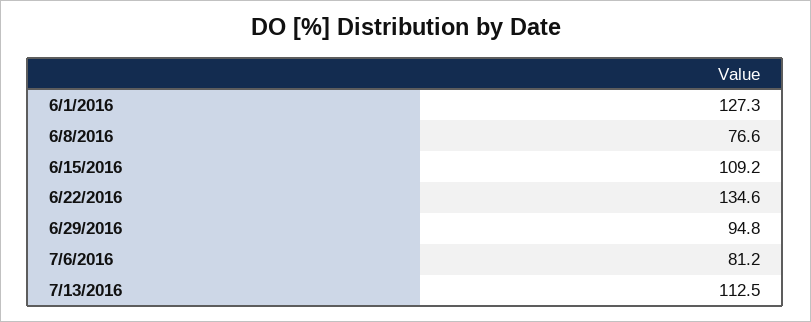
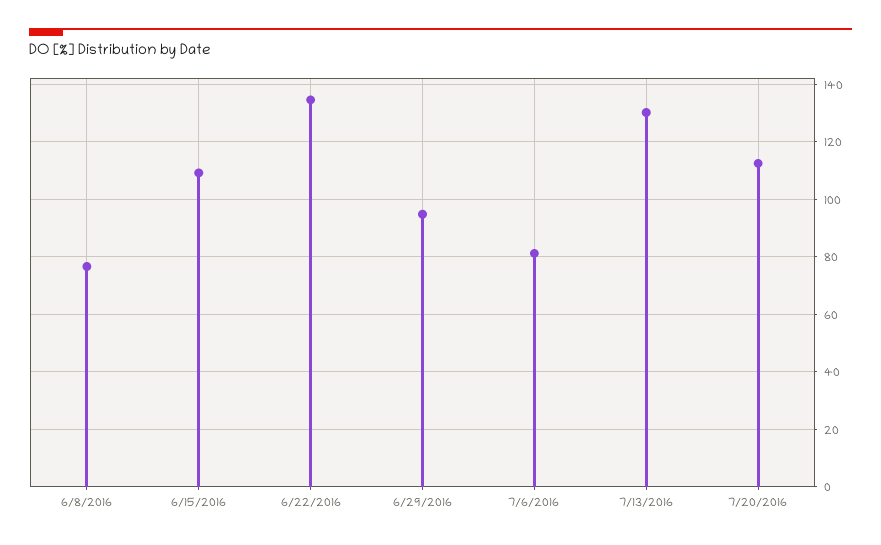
6/1/2016: 127.3 -> none
7/13/2016: 112.5 -> 130
7/20/2016: none -> 112.5

